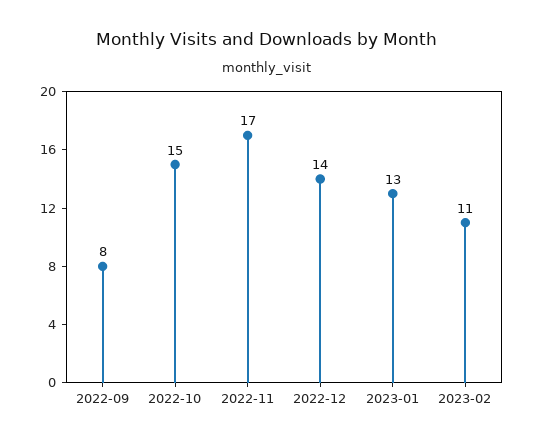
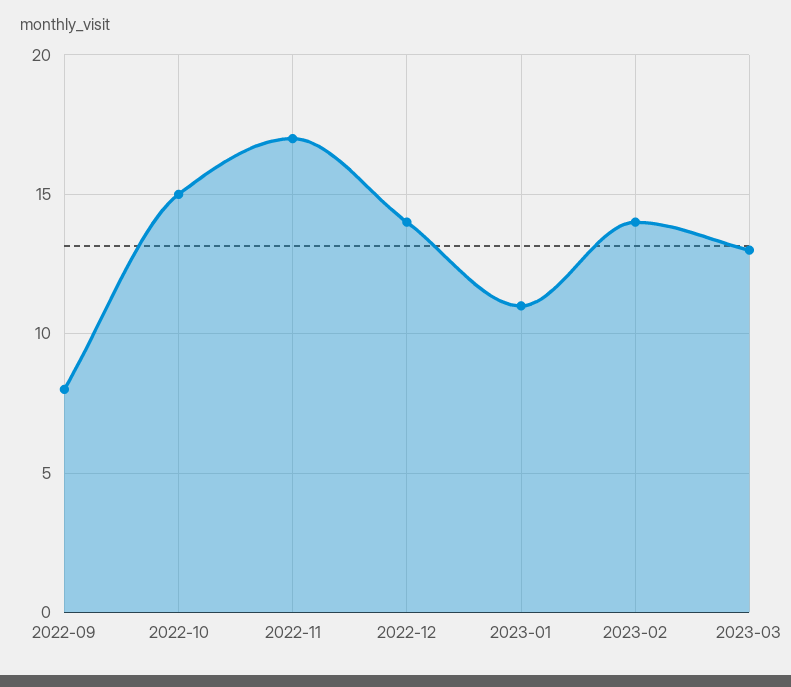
2023-01: 13 -> 11
2023-02: 11 -> 14
2023-03: none -> 13

